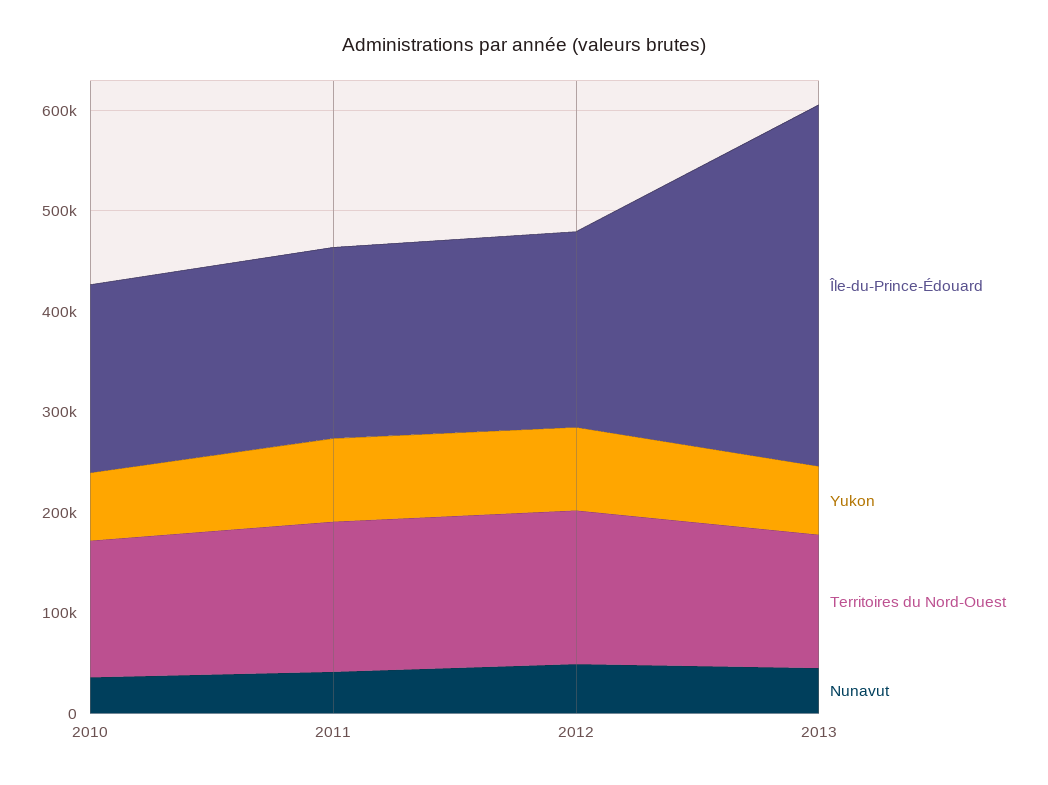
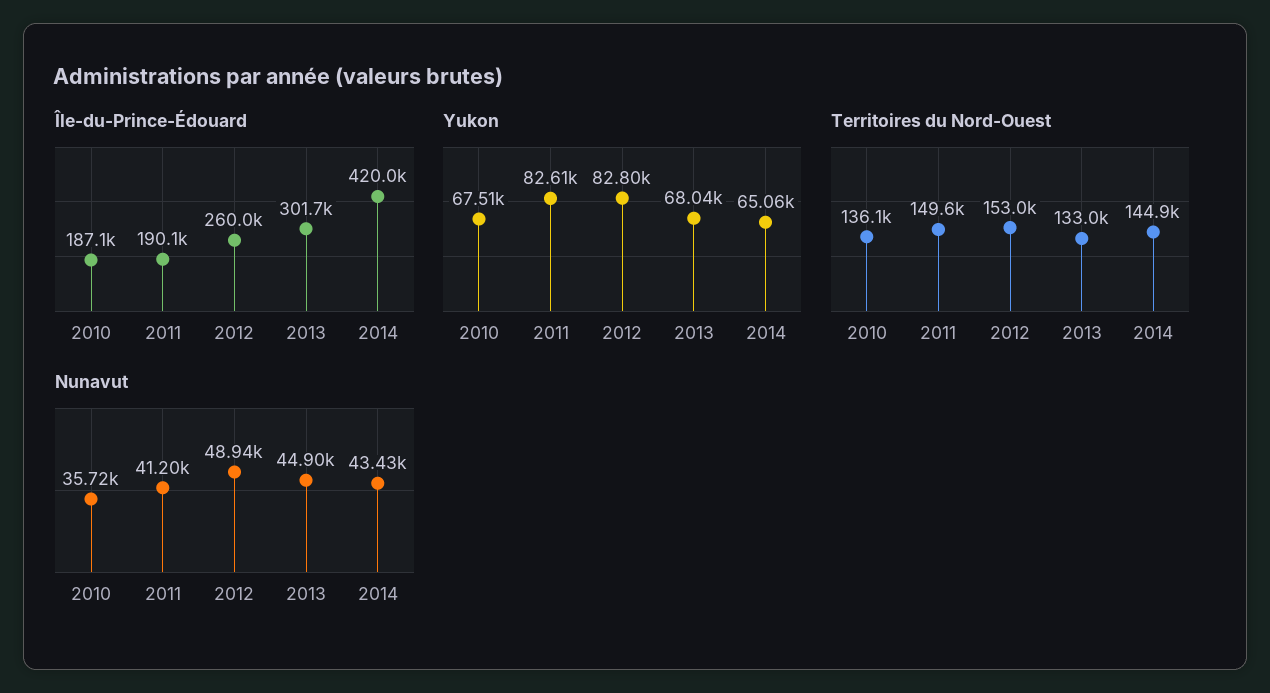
Île-du-Prince-Édouard, 2012: 200000 -> 260000
Île-du-Prince-Édouard, 2013: 360000 -> 301700
Île-du-Prince-Édouard, 2014: none -> 420000
Yukon, 2014: none -> 65060
Territoires du Nord-Ouest, 2014: none -> 144900
Nunavut, 2014: none -> 43430

